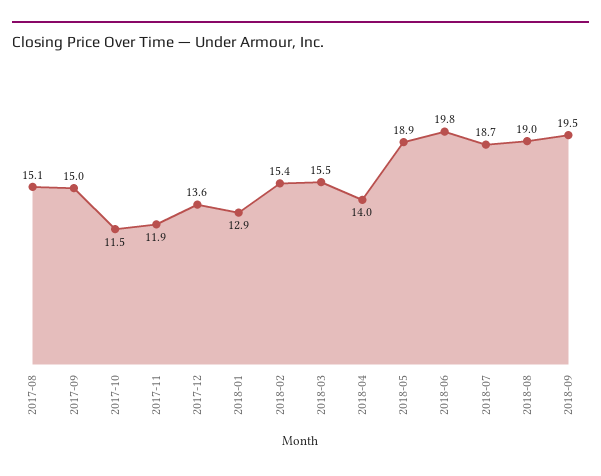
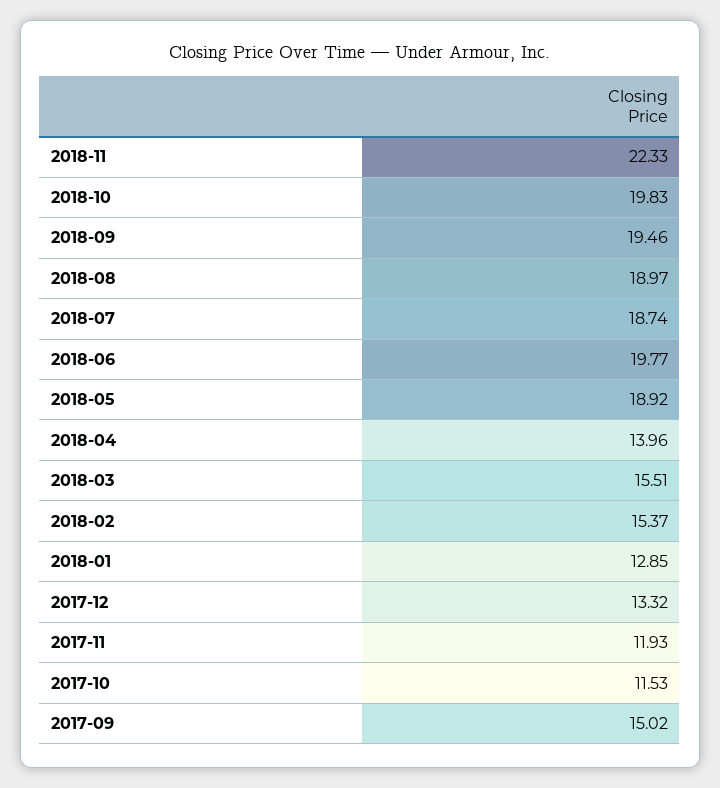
2017-08: 15.1 -> none
2017-12: 13.6 -> 13.32
2018-11: none -> 22.33
2018-10: none -> 19.83

